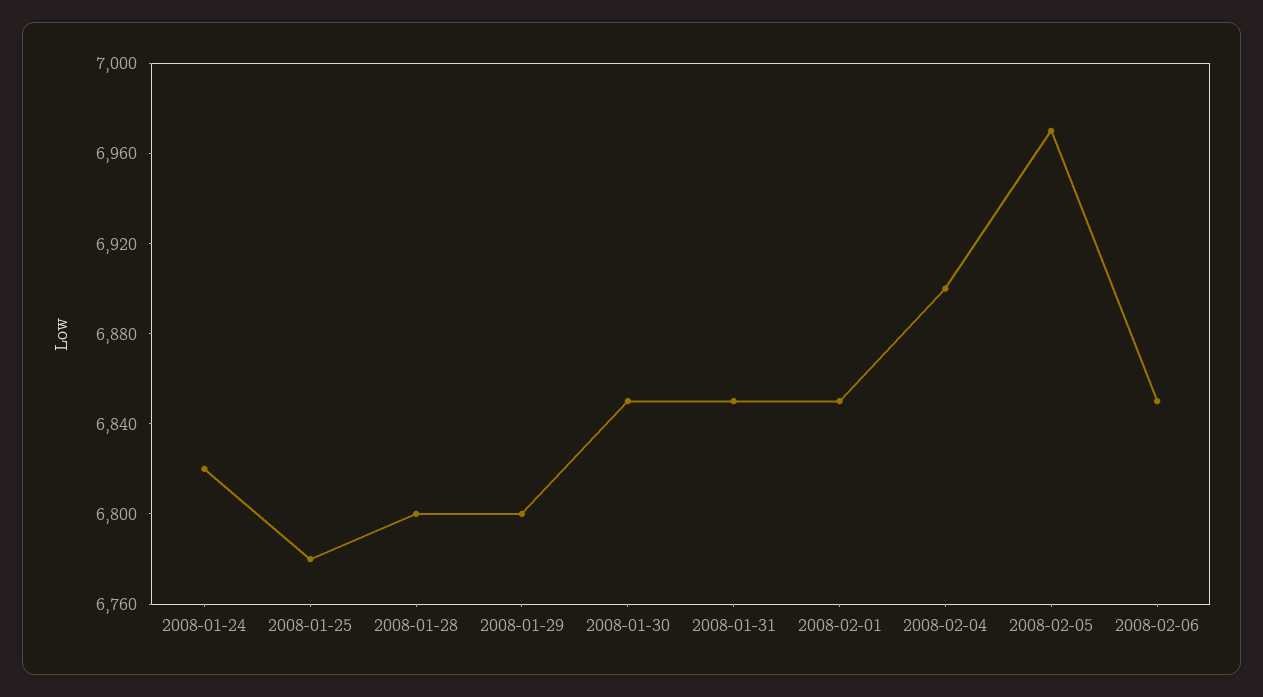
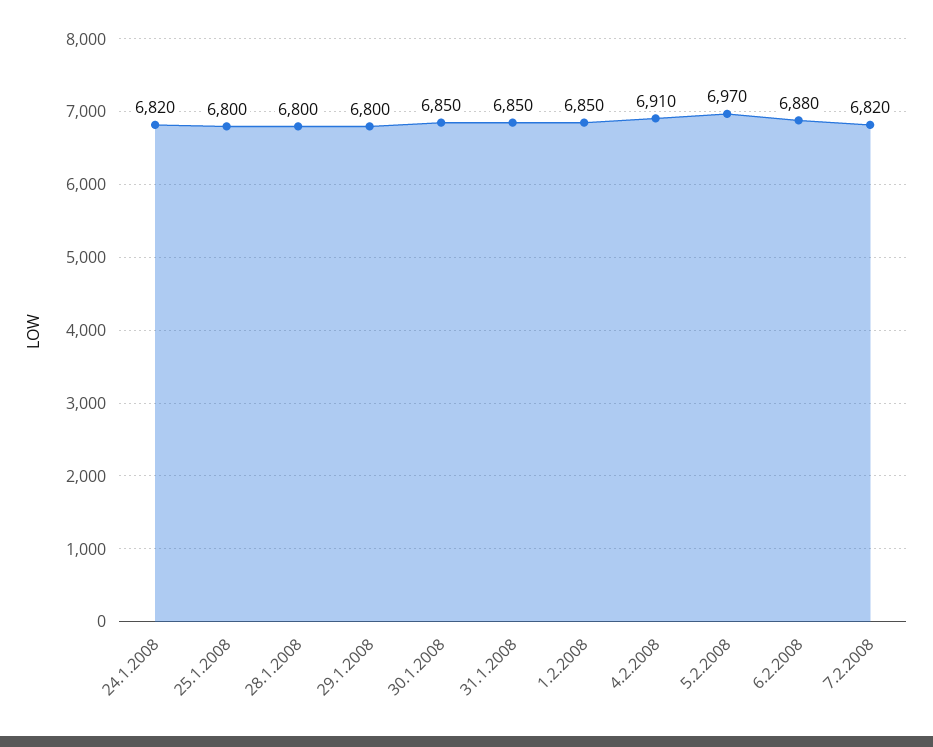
2008-01-25: 6780 -> 6800
2008-02-04: 6900 -> 6910
2008-02-06: 6850 -> 6880
7.2.2008: none -> 6820

